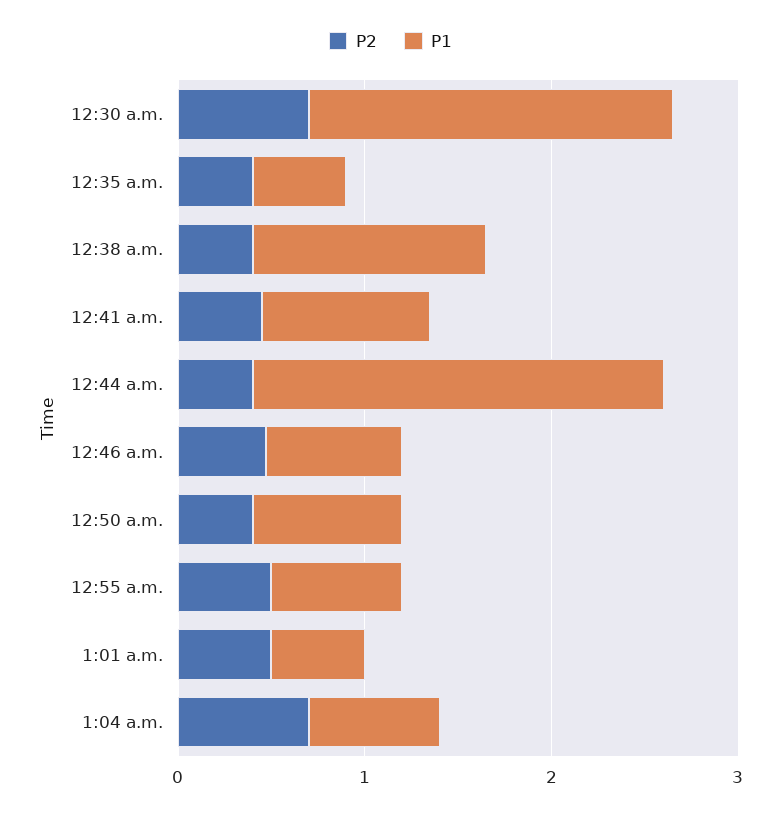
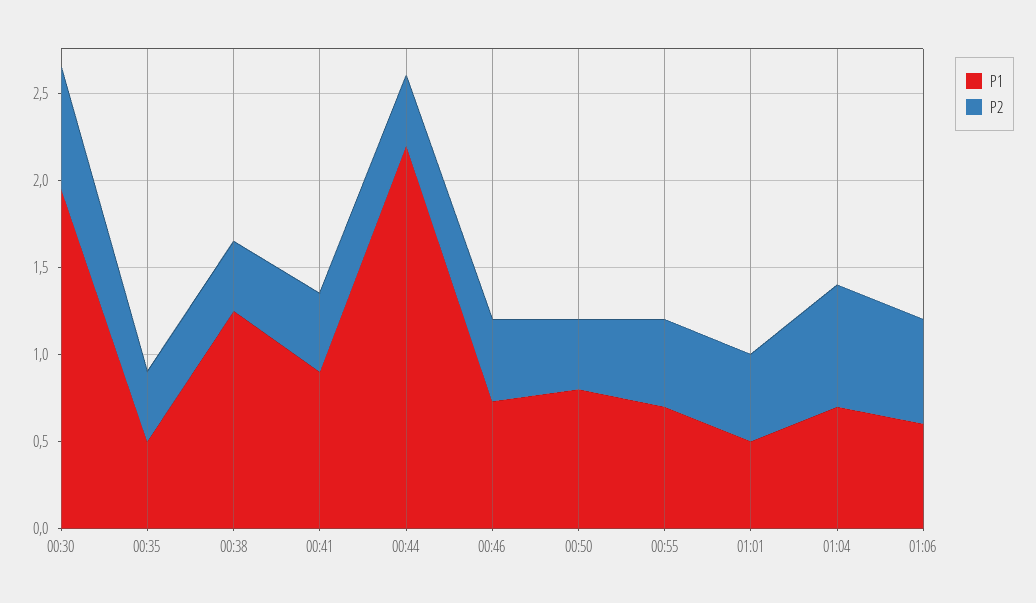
P1, 01:06: none -> 0.6
P2, 01:06: none -> 0.6

